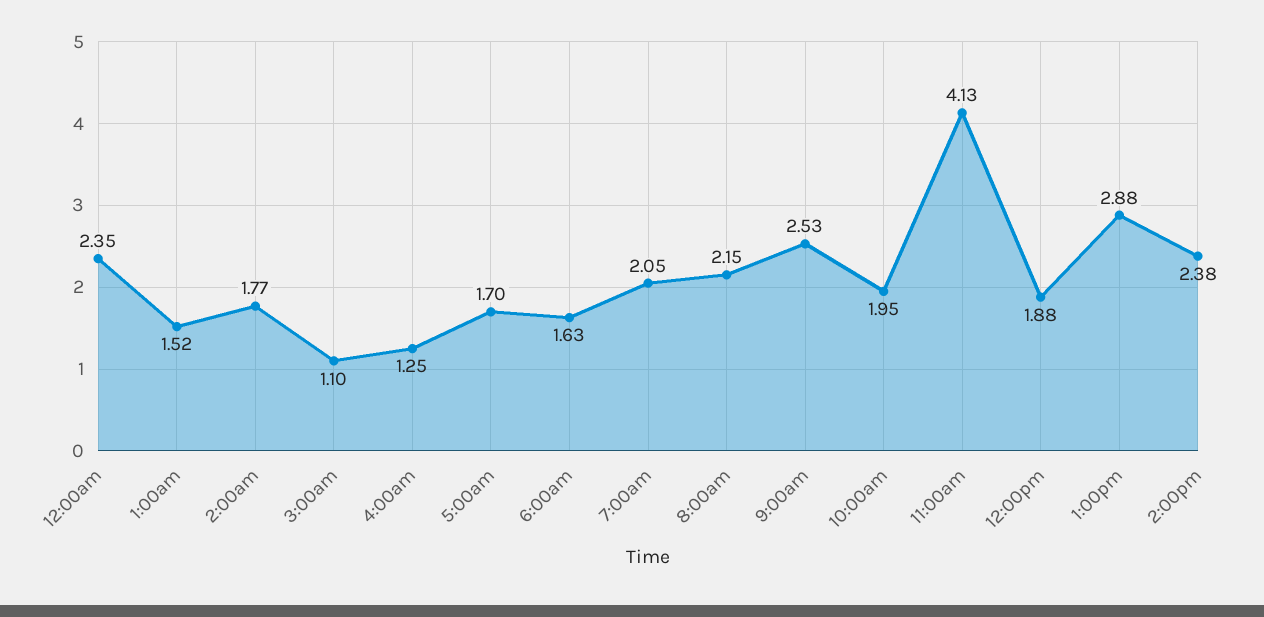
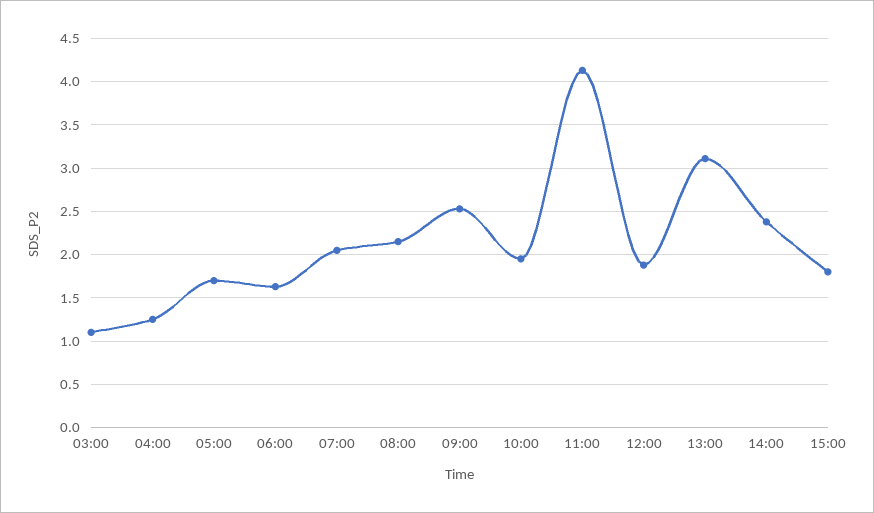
12:00am: 2.35 -> none
1:00am: 1.52 -> none
2:00am: 1.77 -> none
1:00pm: 2.88 -> 3.1
15:00: none -> 1.8

